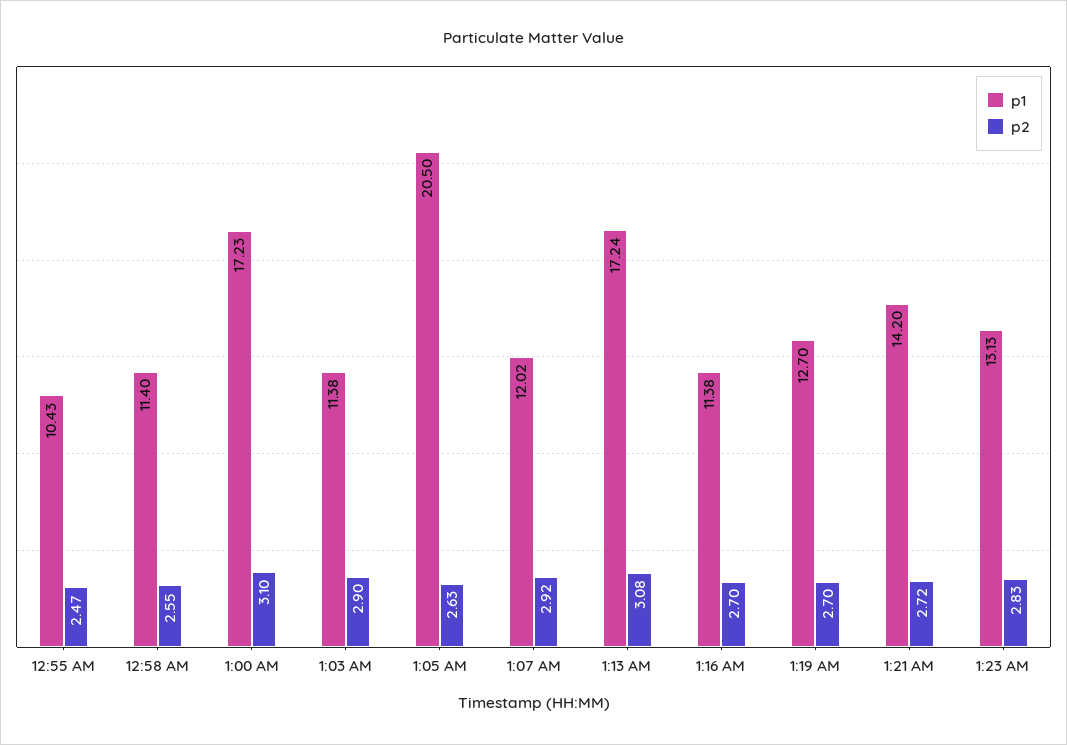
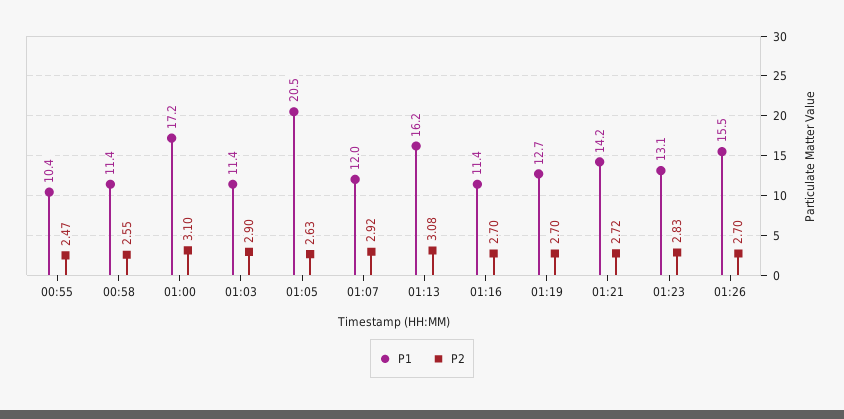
p1, 1:13 AM: 17.24 -> 16.2
p1, 01:26: none -> 15.5
p2, 01:26: none -> 2.7

